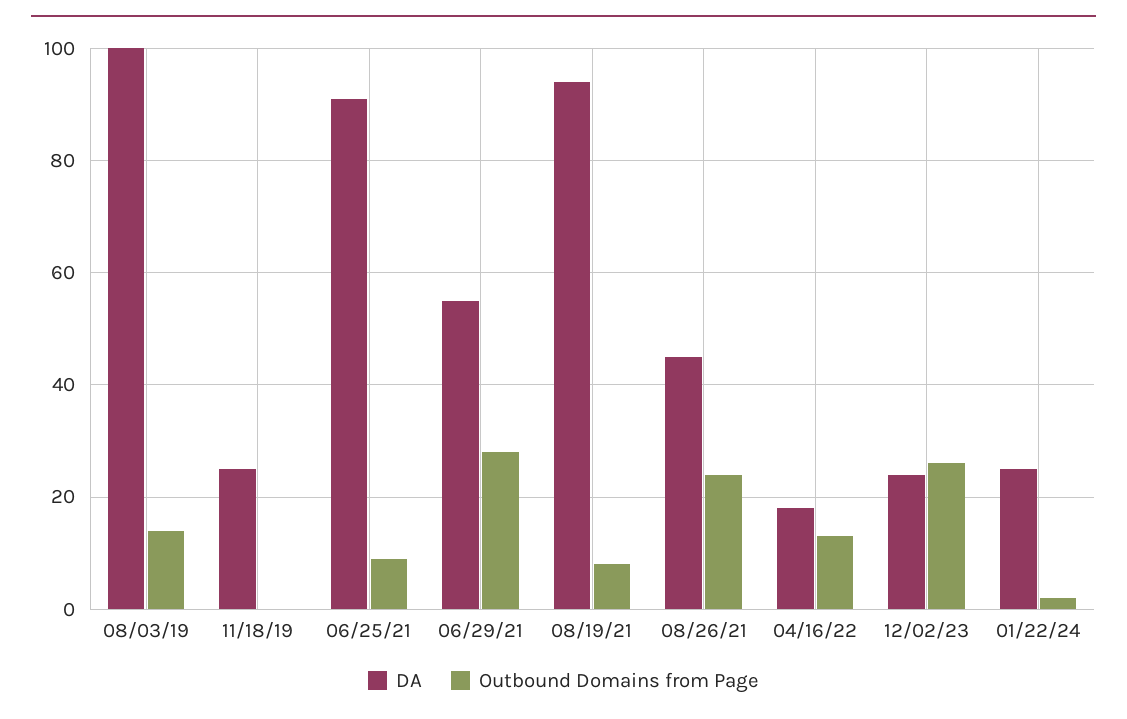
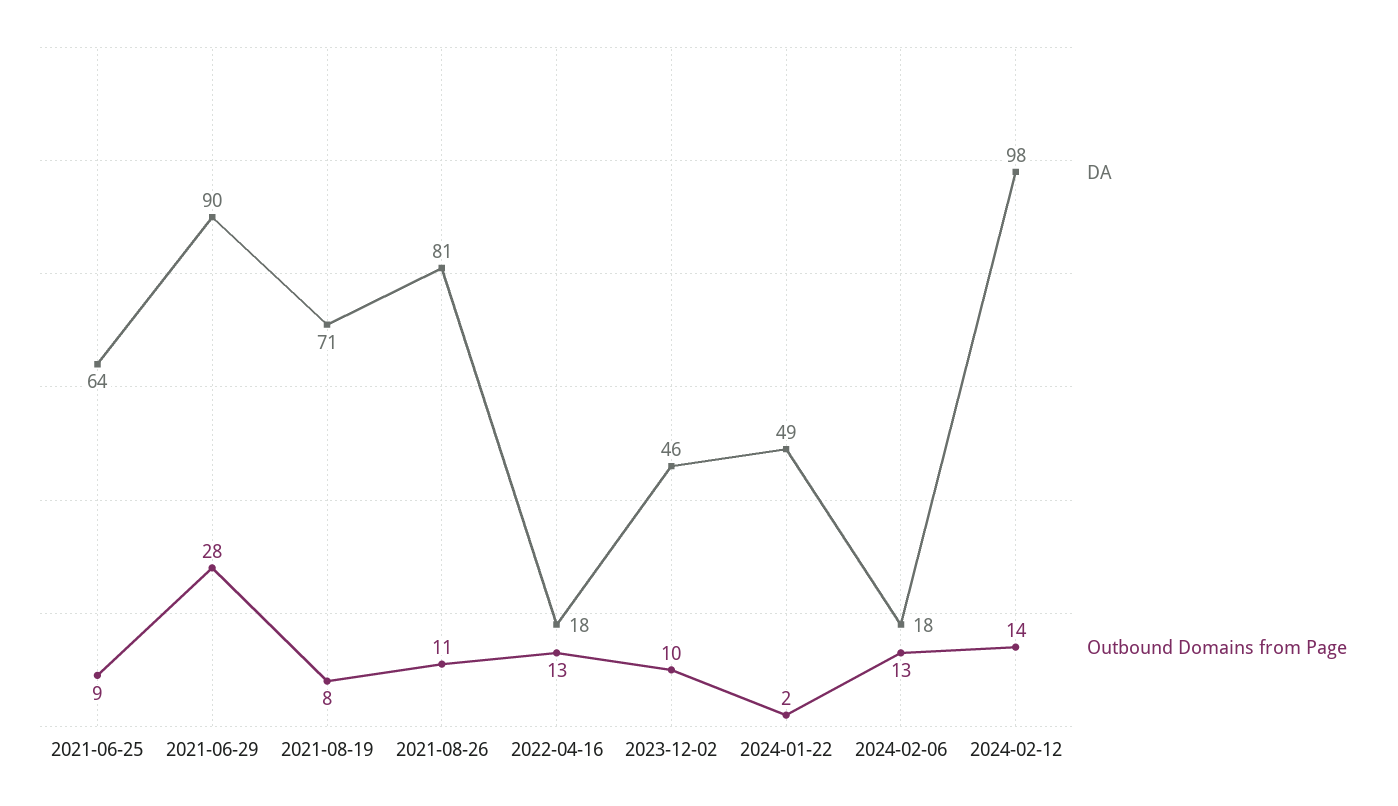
DA, 08/03/19: 100 -> none
Outbound Domains from Page, 08/03/19: 15 -> none
DA, 11/18/19: 25 -> none
Outbound Domains from Page, 11/18/19: 0 -> none
DA, 06/25/21: 90 -> 64
DA, 06/29/21: 55 -> 90
DA, 08/19/21: 95 -> 71
DA, 08/26/21: 45 -> 81
Outbound Domains from Page, 08/26/21: 25 -> 11
DA, 12/02/23: 25 -> 46
Outbound Domains from Page, 12/02/23: 25 -> 10
DA, 01/22/24: 25 -> 49
DA, 2024-02-06: none -> 18
Outbound Domains from Page, 2024-02-06: none -> 13
DA, 2024-02-12: none -> 98
Outbound Domains from Page, 2024-02-12: none -> 14

